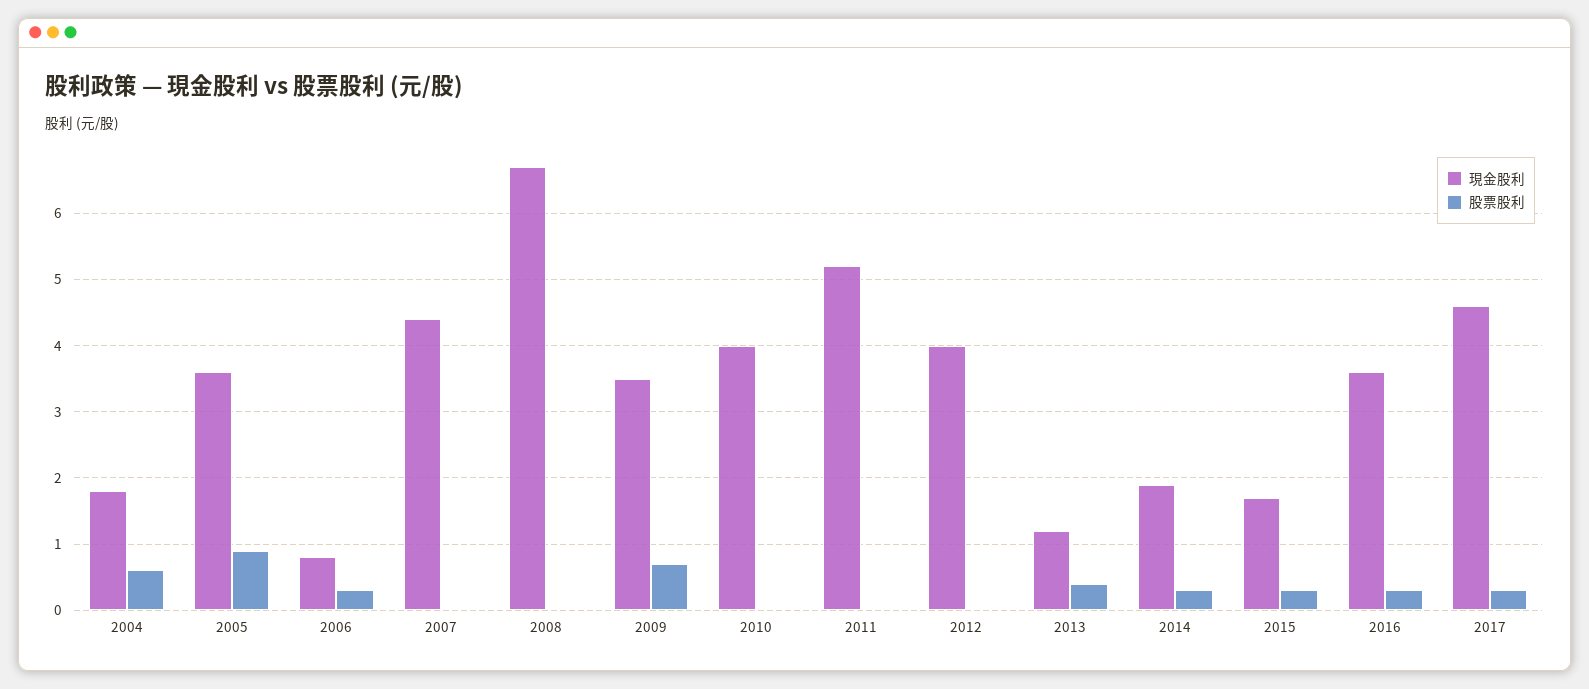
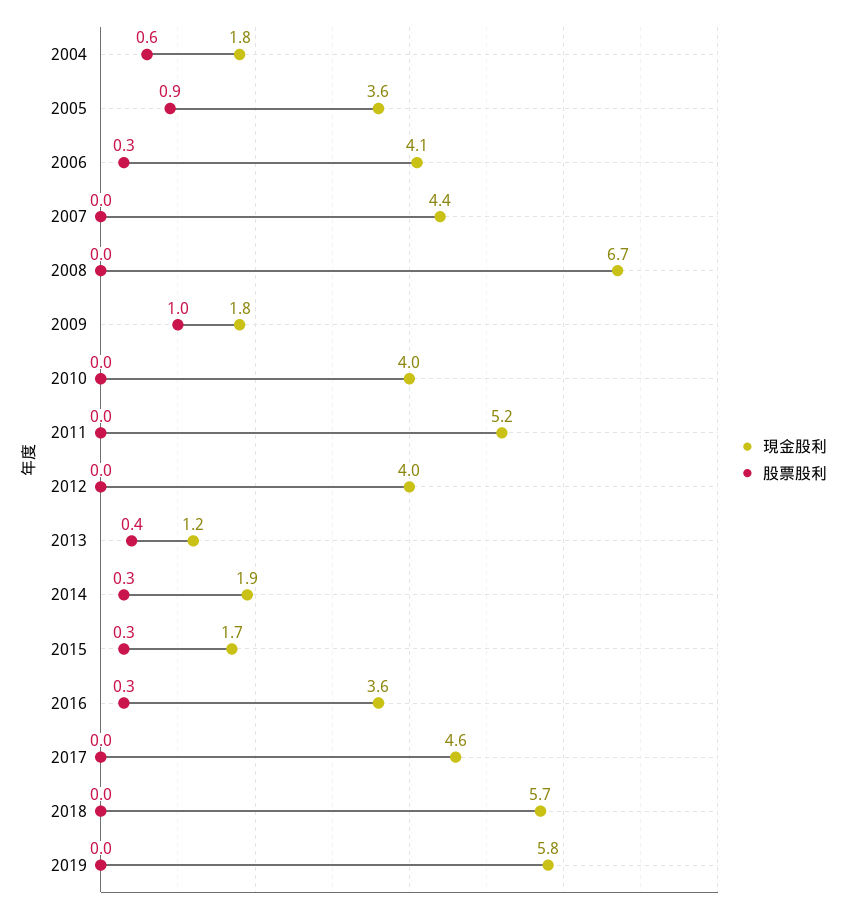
現金股利, 2006: 0.8 -> 4.1
現金股利, 2009: 3.5 -> 1.8
股票股利, 2009: 0.7 -> 1
股票股利, 2017: 0.3 -> 0
現金股利, 2018: none -> 5.7
股票股利, 2018: none -> 0
現金股利, 2019: none -> 5.8
股票股利, 2019: none -> 0

